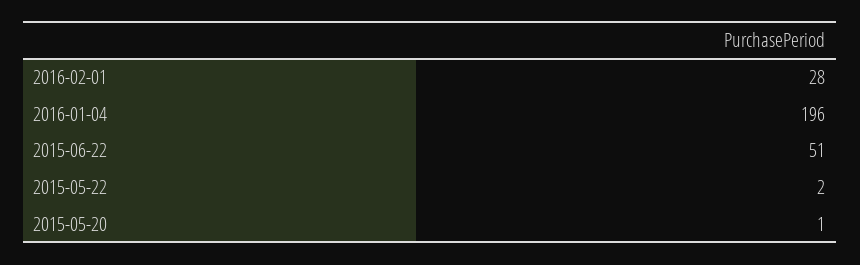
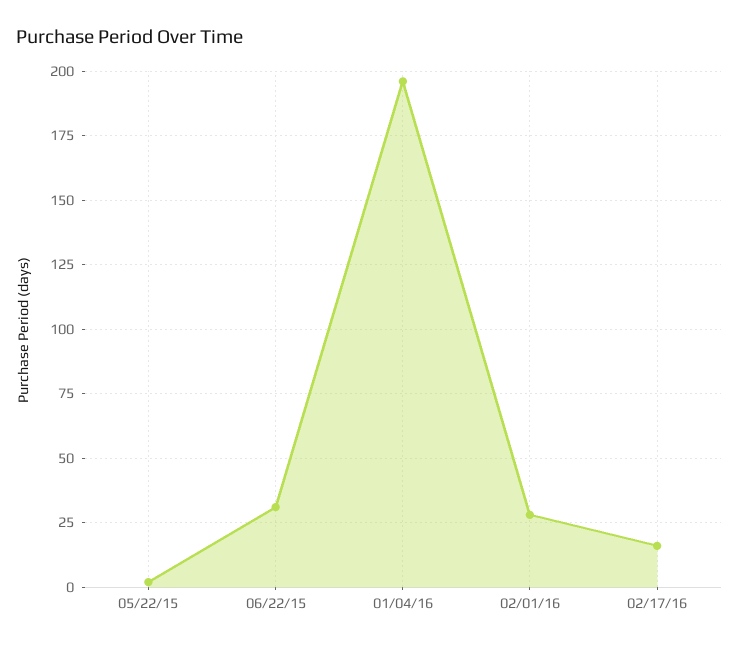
2015-06-22: 51 -> 30
2015-05-20: 1 -> none
02/17/16: none -> 15

